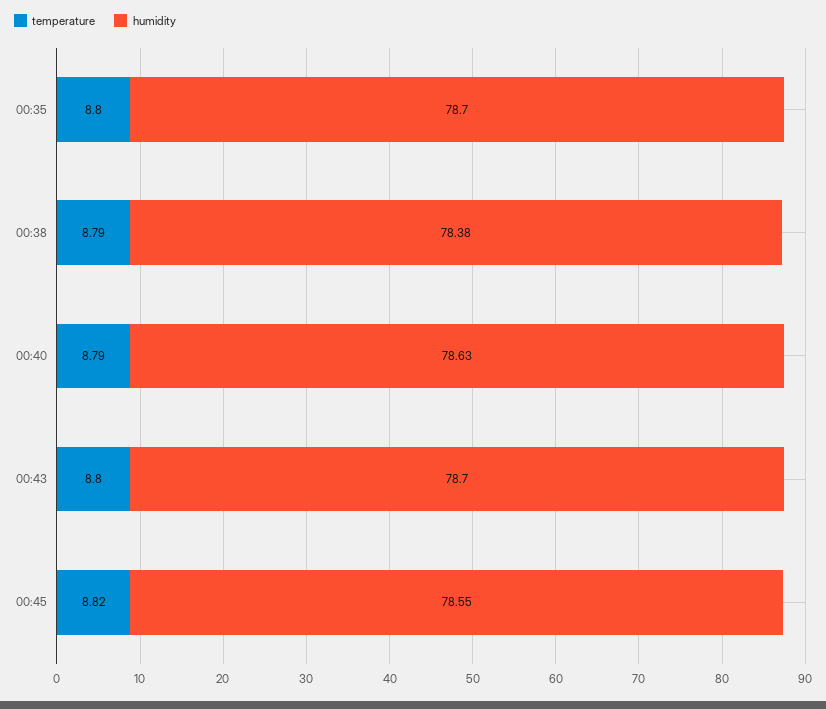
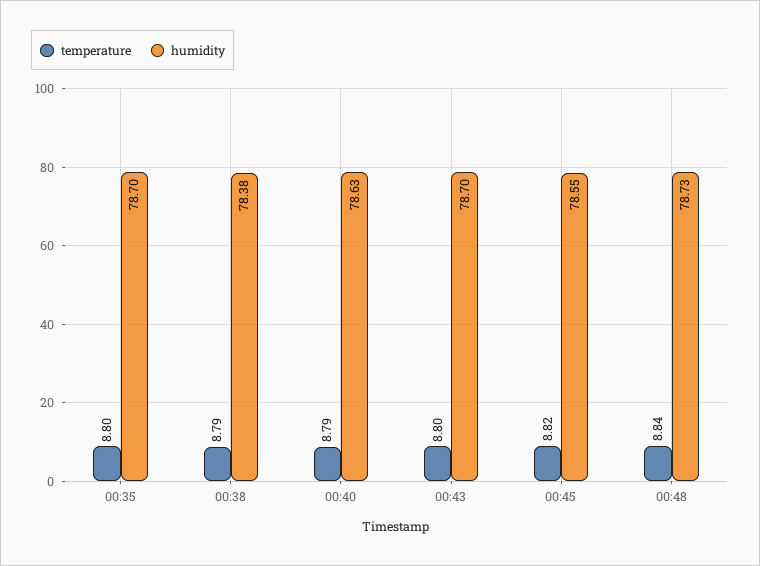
temperature, 00:48: none -> 8.84
humidity, 00:48: none -> 78.73

